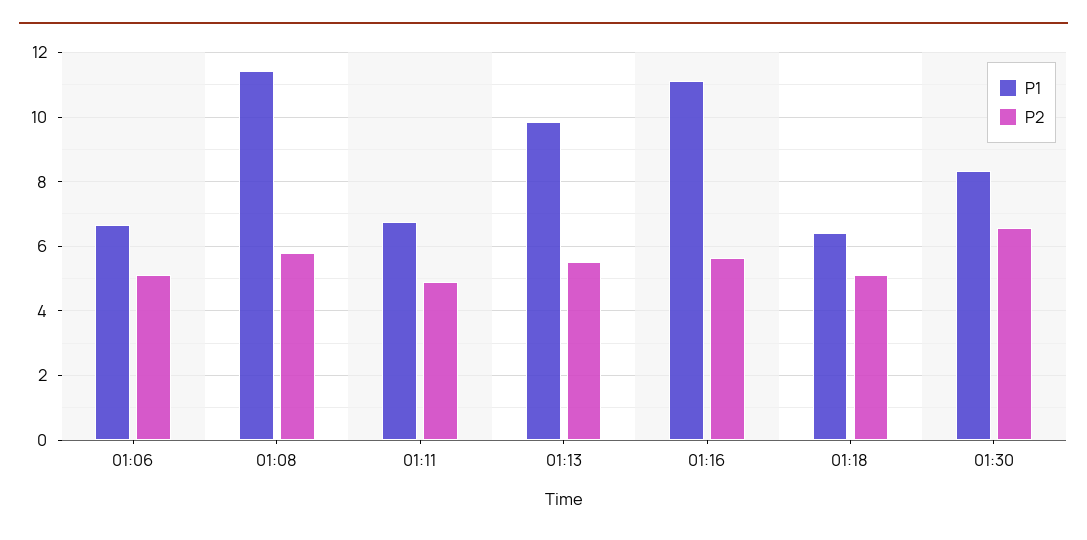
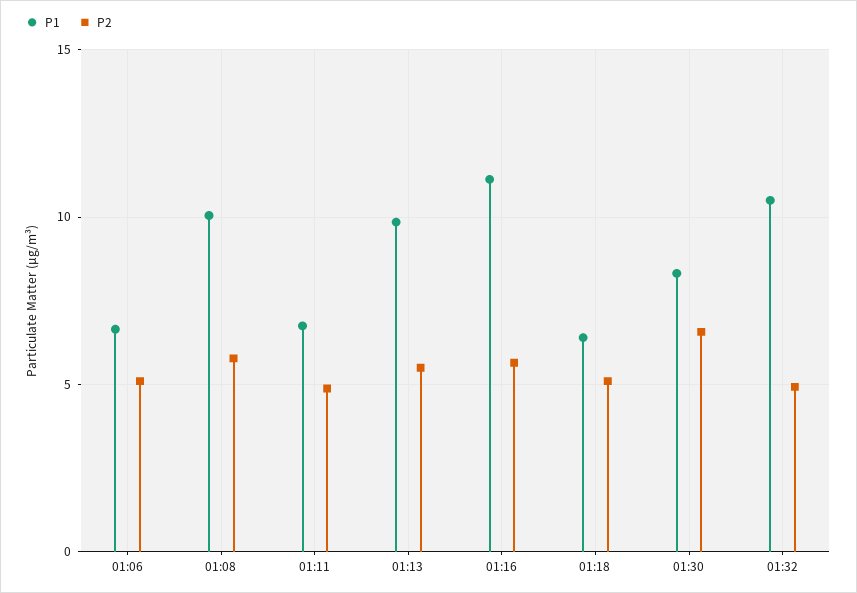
P1, 01:08: 11.4 -> 10
P1, 01:32: none -> 10.5
P2, 01:32: none -> 5

